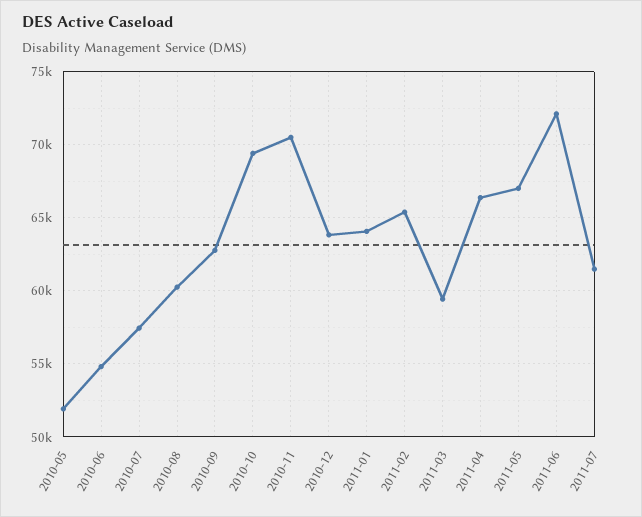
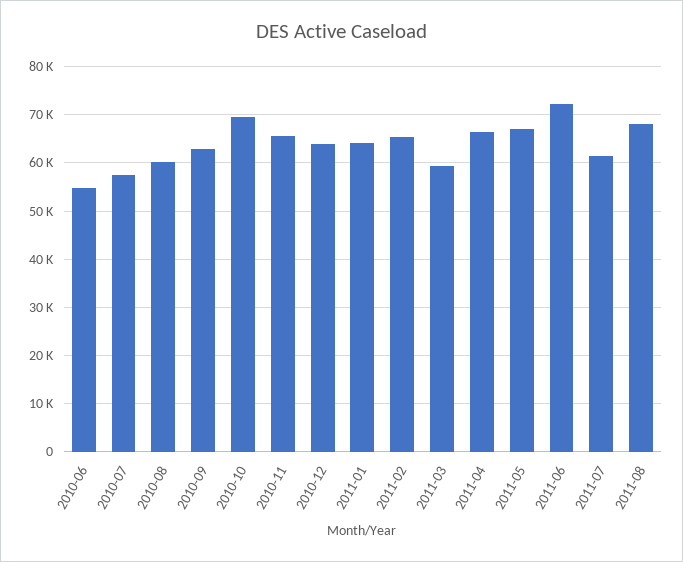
2010-05: 52000 -> none
2010-11: 70500 -> 66000
2011-08: none -> 68000

